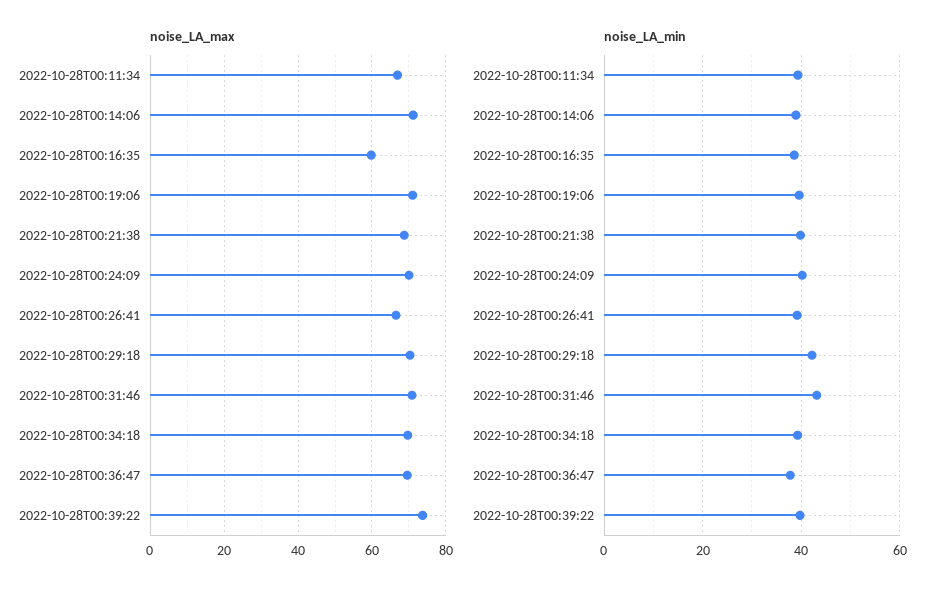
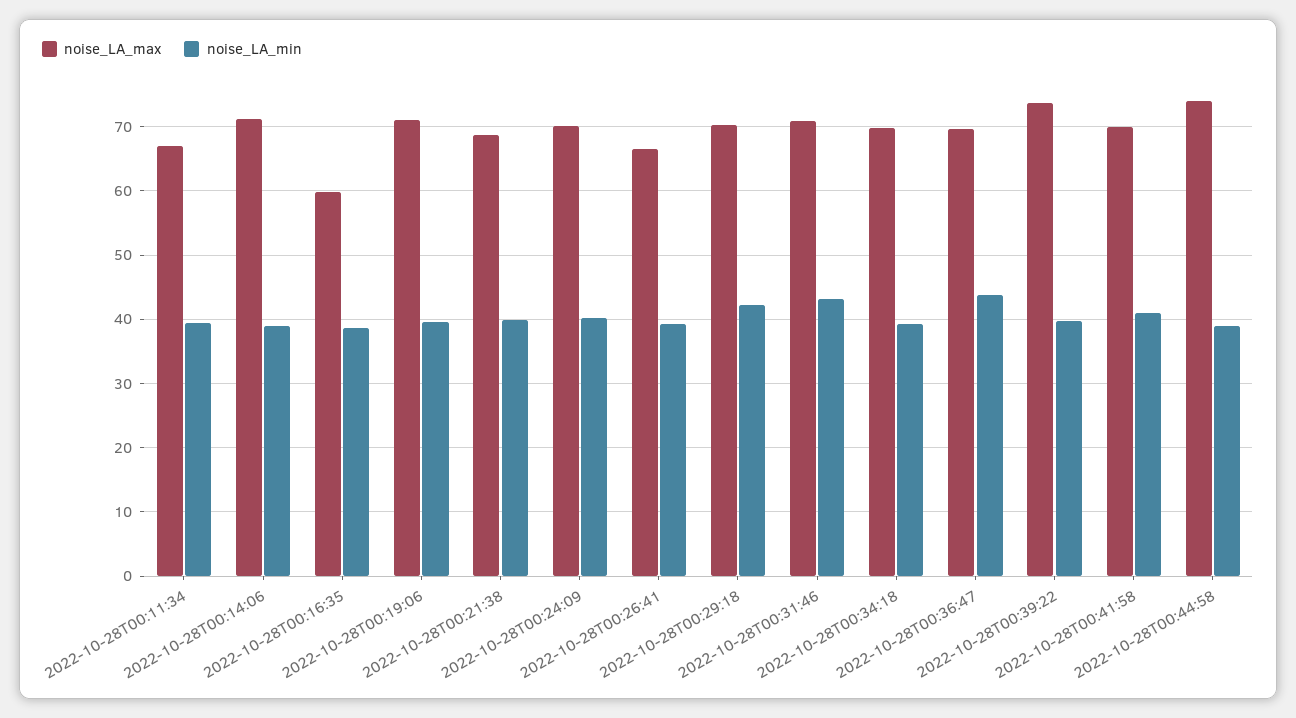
noise_LA_min, 2022-10-28T00:36:47: 38 -> 44
noise_LA_max, 2022-10-28T00:41:58: none -> 70
noise_LA_min, 2022-10-28T00:41:58: none -> 41
noise_LA_max, 2022-10-28T00:44:58: none -> 74
noise_LA_min, 2022-10-28T00:44:58: none -> 39

